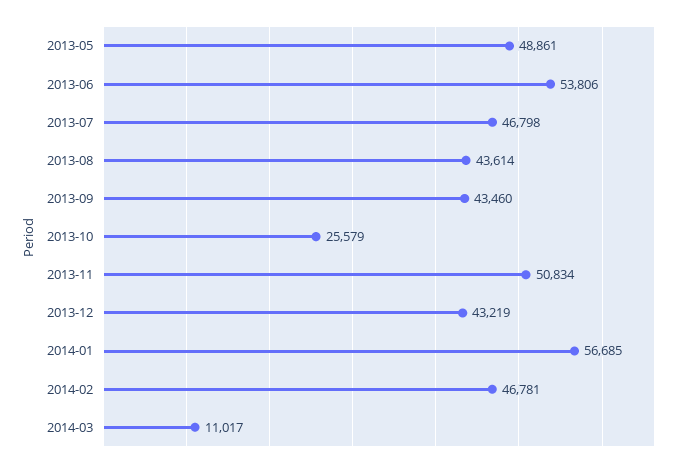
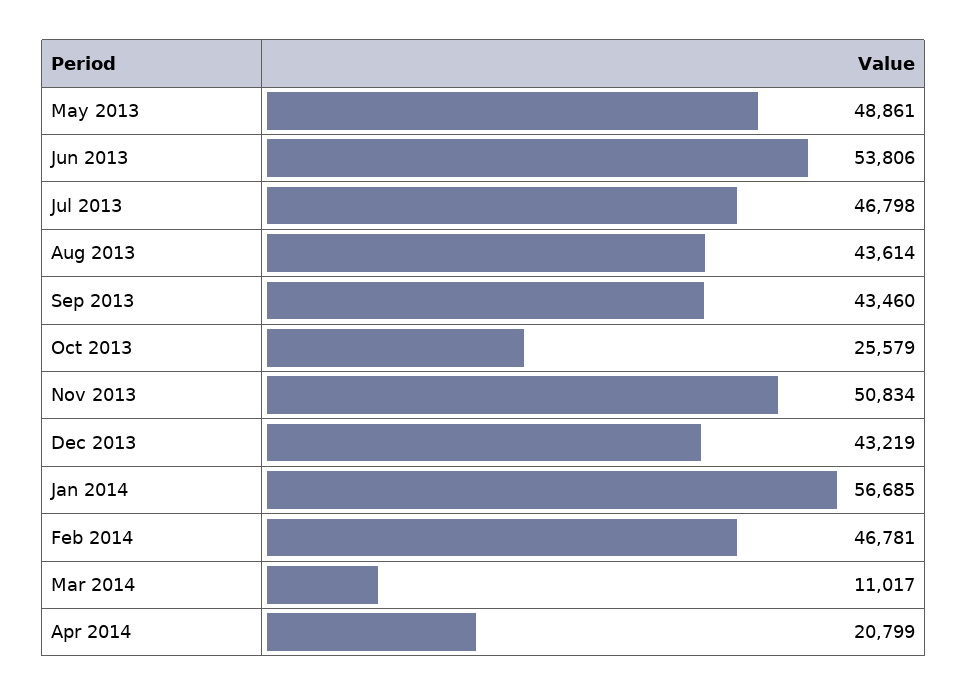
Apr 2014: none -> 20799

